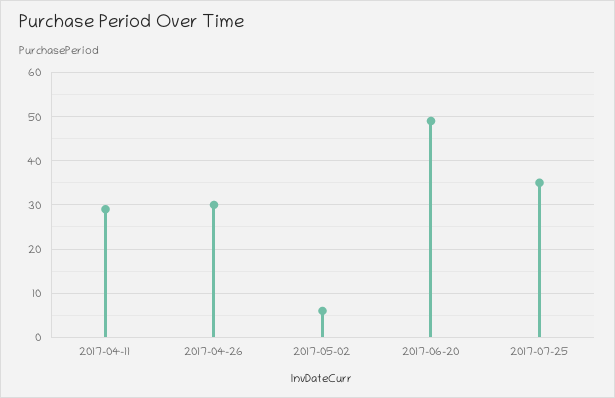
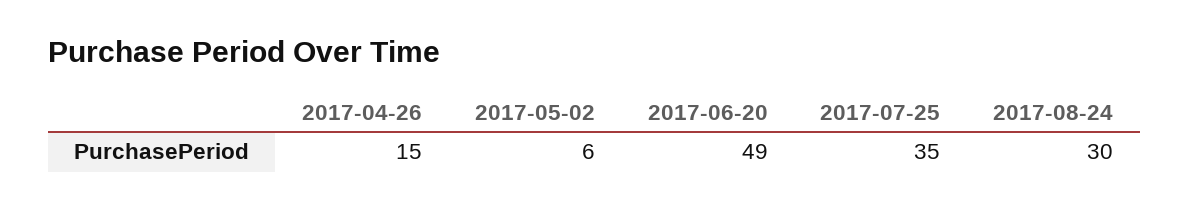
2017-04-11: 30 -> none
2017-04-26: 30 -> 15
2017-08-24: none -> 30

